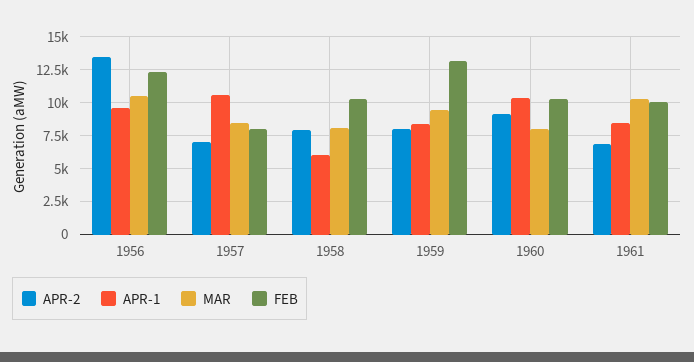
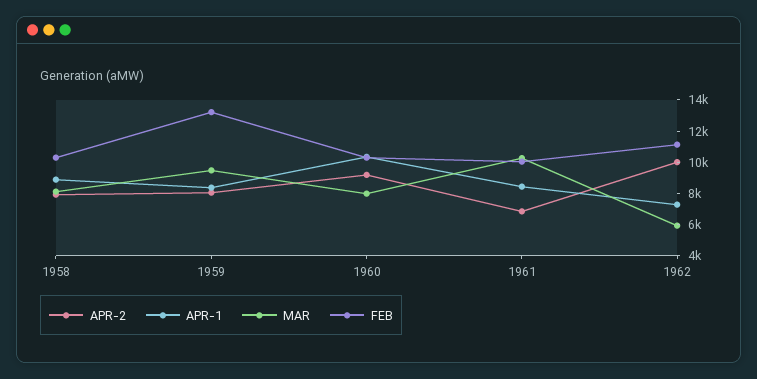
APR-2, 1956: 13500 -> none
APR-1, 1956: 9500 -> none
MAR, 1956: 10500 -> none
FEB, 1956: 12500 -> none
APR-2, 1957: 7000 -> none
APR-1, 1957: 10500 -> none
MAR, 1957: 8500 -> none
FEB, 1957: 8000 -> none
APR-1, 1958: 6000 -> 9000
APR-2, 1962: none -> 10000
APR-1, 1962: none -> 7000
MAR, 1962: none -> 6000
FEB, 1962: none -> 11000

